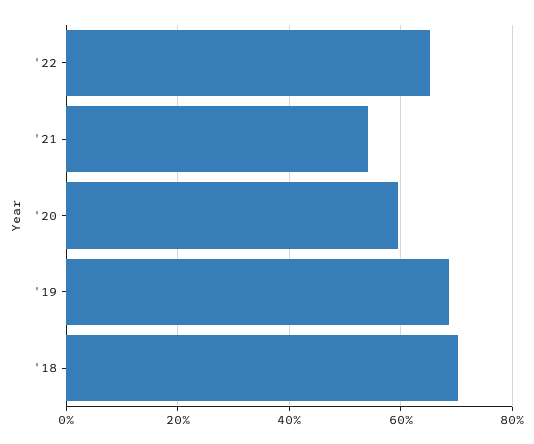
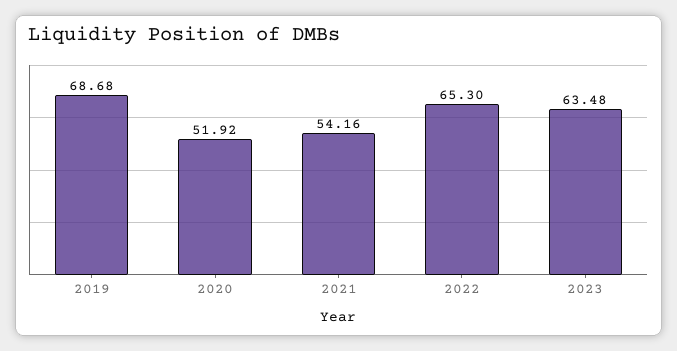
'20: 60 -> 51.92
'18: 70 -> none
2023: none -> 63.48

